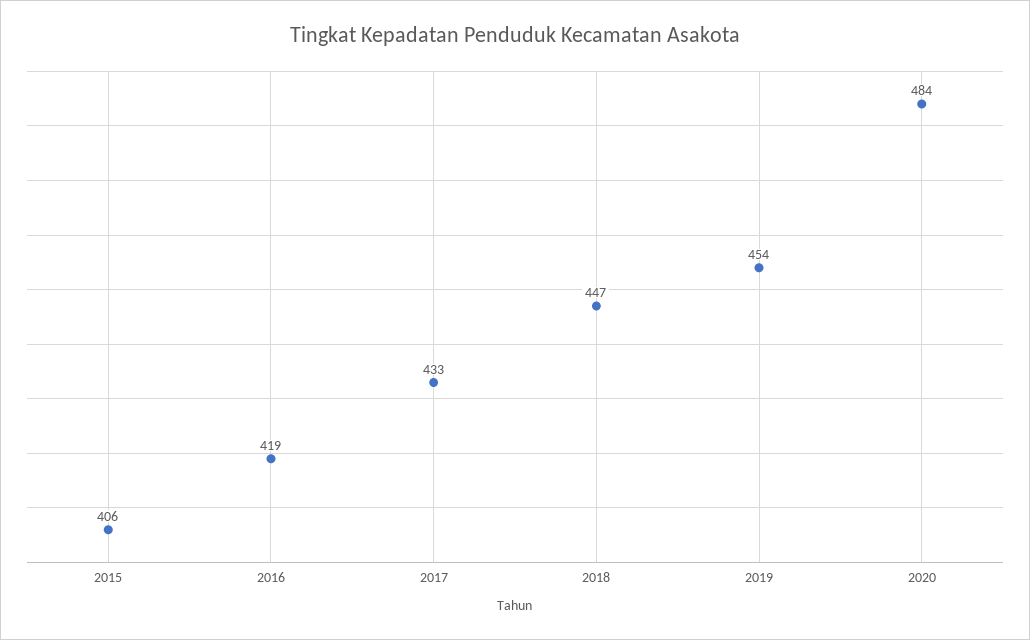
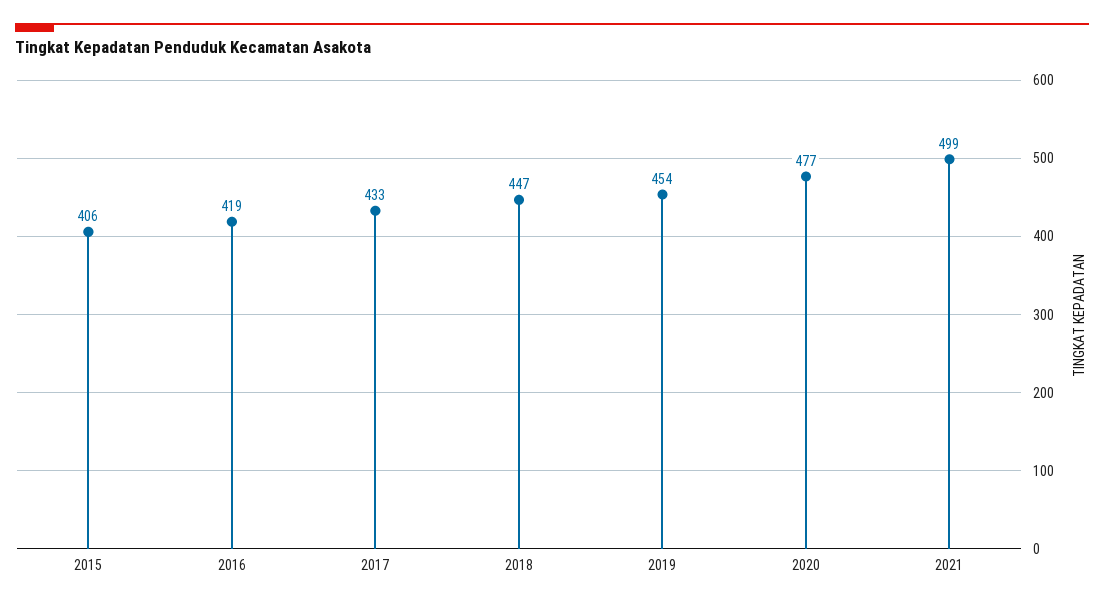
2020: 484 -> 477
2021: none -> 499

